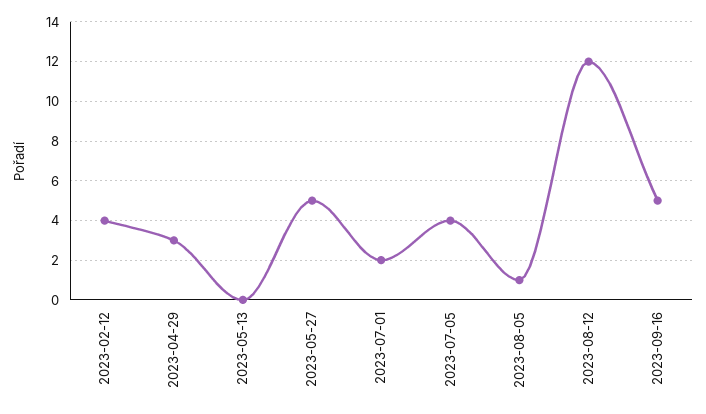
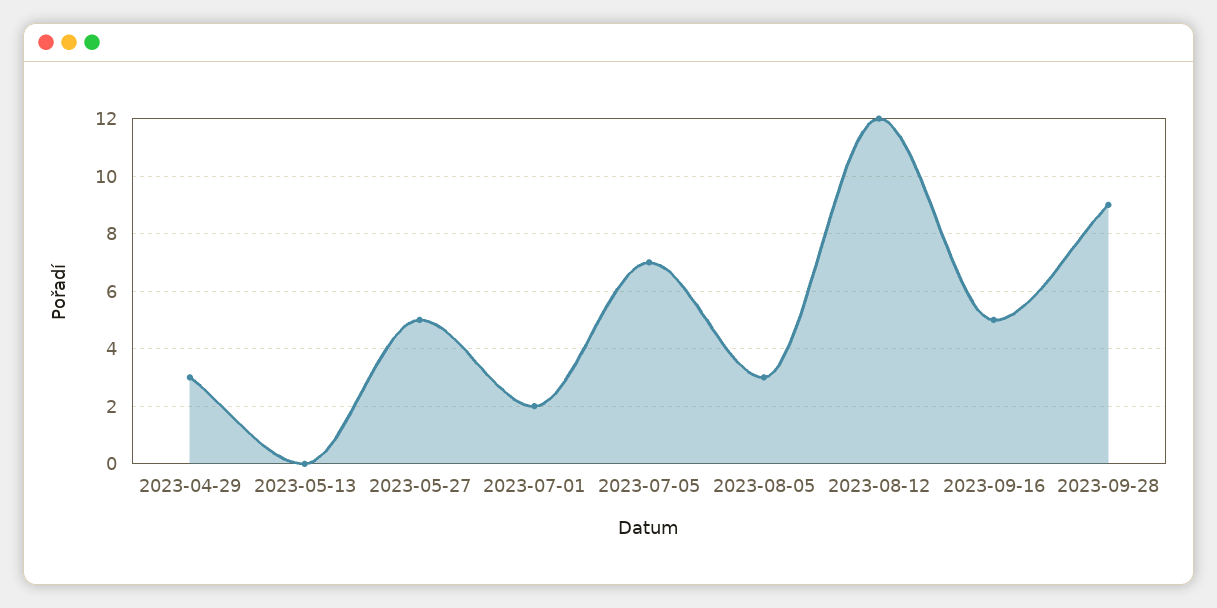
2023-02-12: 4 -> none
2023-07-05: 4 -> 7
2023-08-05: 1 -> 3
2023-09-28: none -> 9

